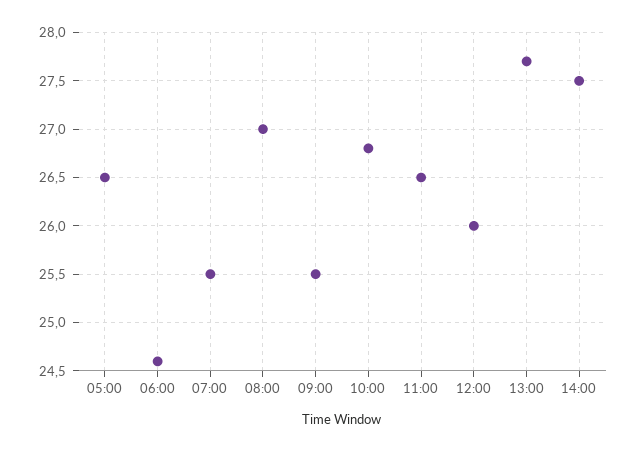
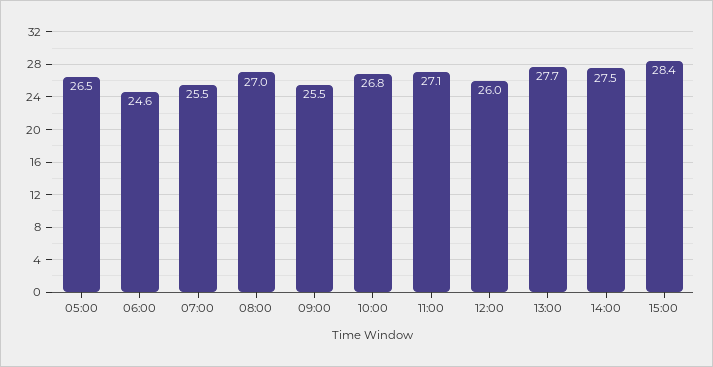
11:00: 26.5 -> 27.1
15:00: none -> 28.4

